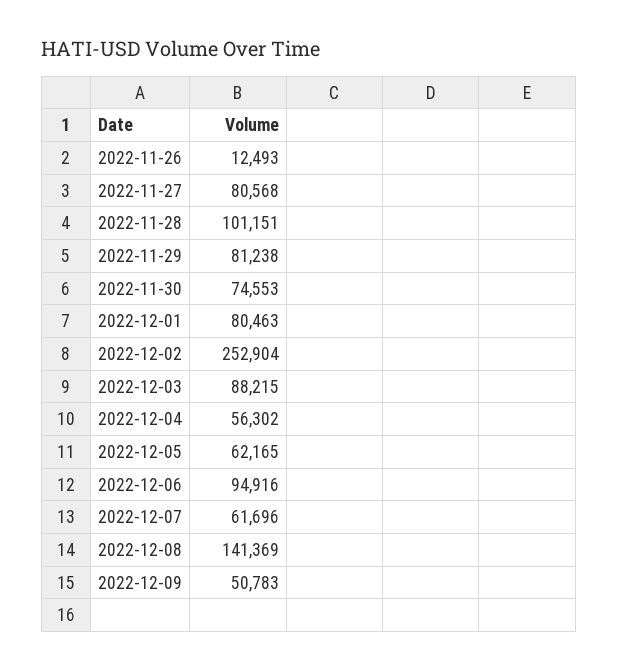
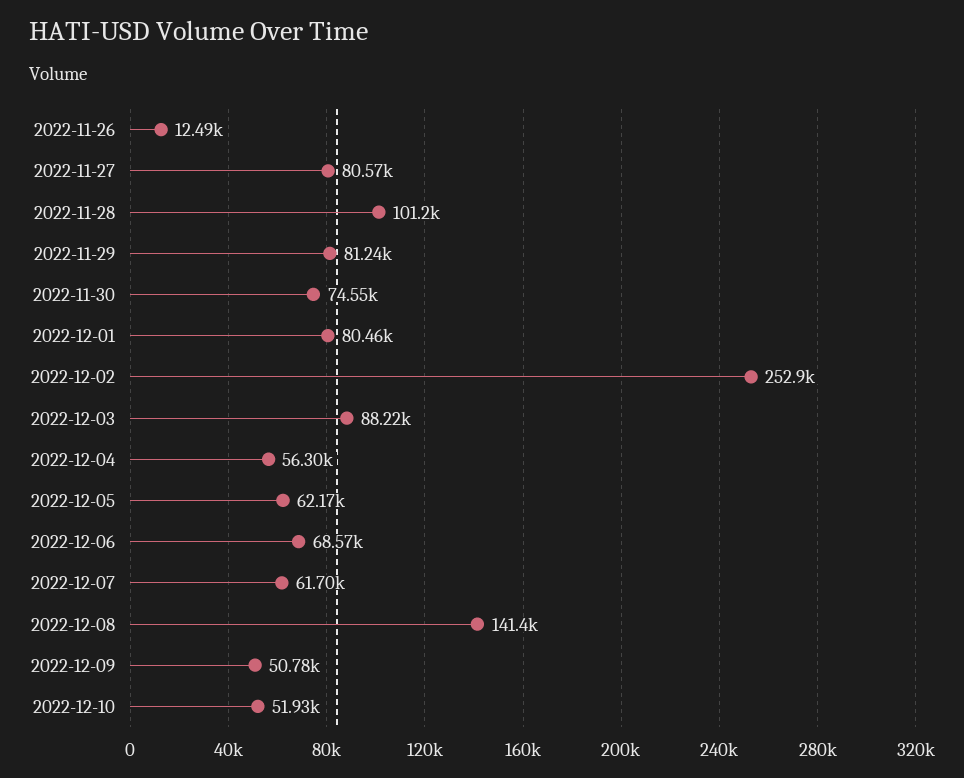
2022-12-06: 94916 -> 68570
2022-12-10: none -> 51930

